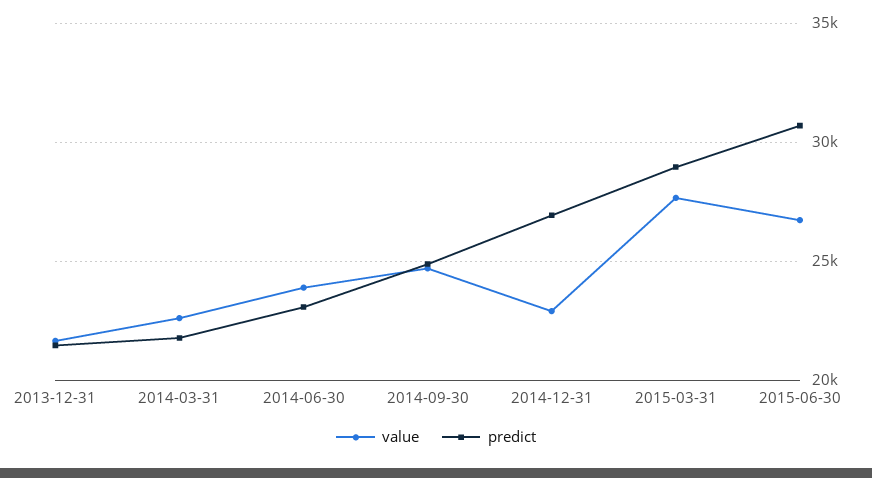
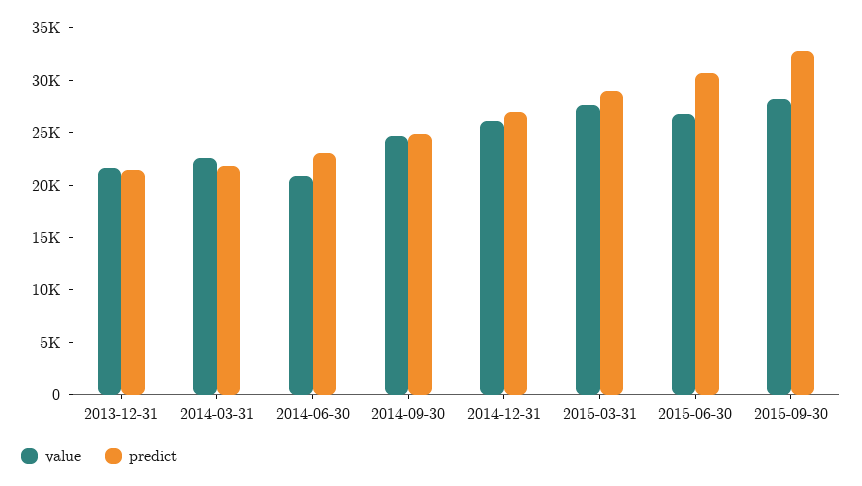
value, 2014-06-30: 24000 -> 21000
value, 2014-12-31: 23000 -> 26000
value, 2015-09-30: none -> 28000
predict, 2015-09-30: none -> 33000

